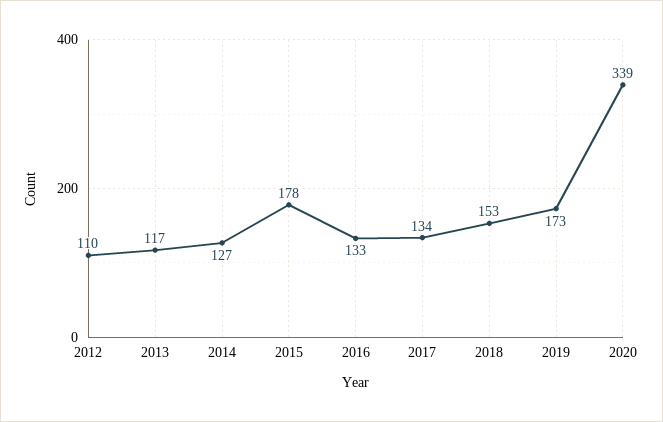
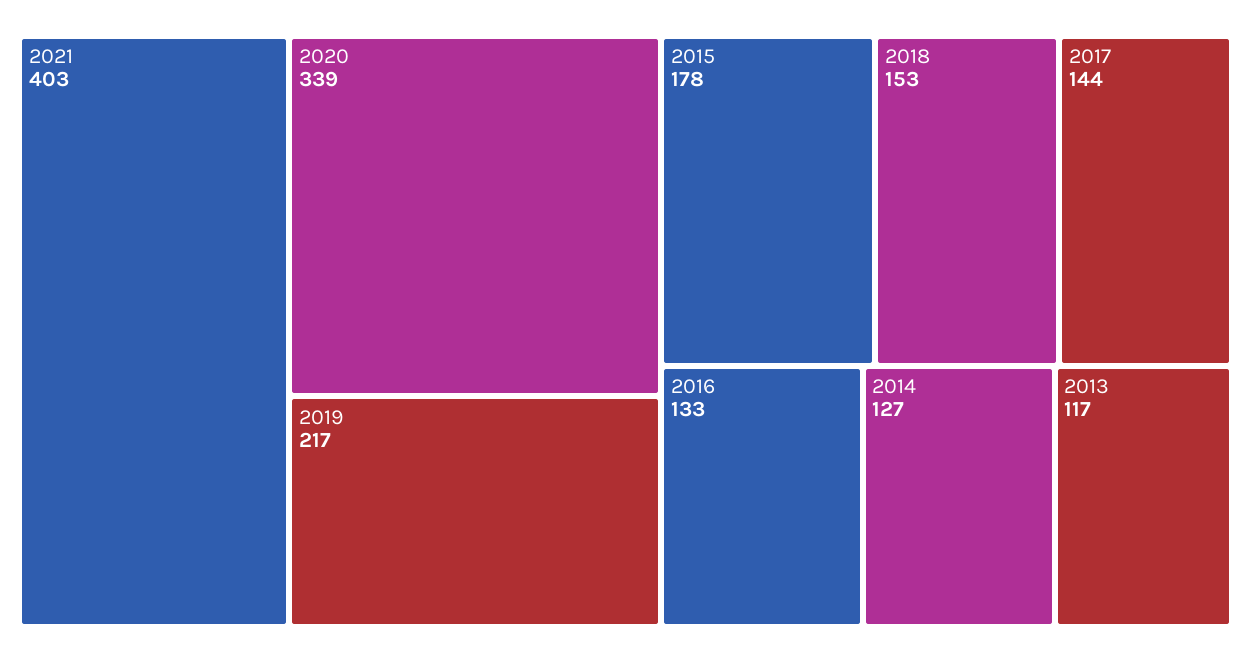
2012: 110 -> none
2017: 134 -> 144
2019: 173 -> 217
2021: none -> 403

